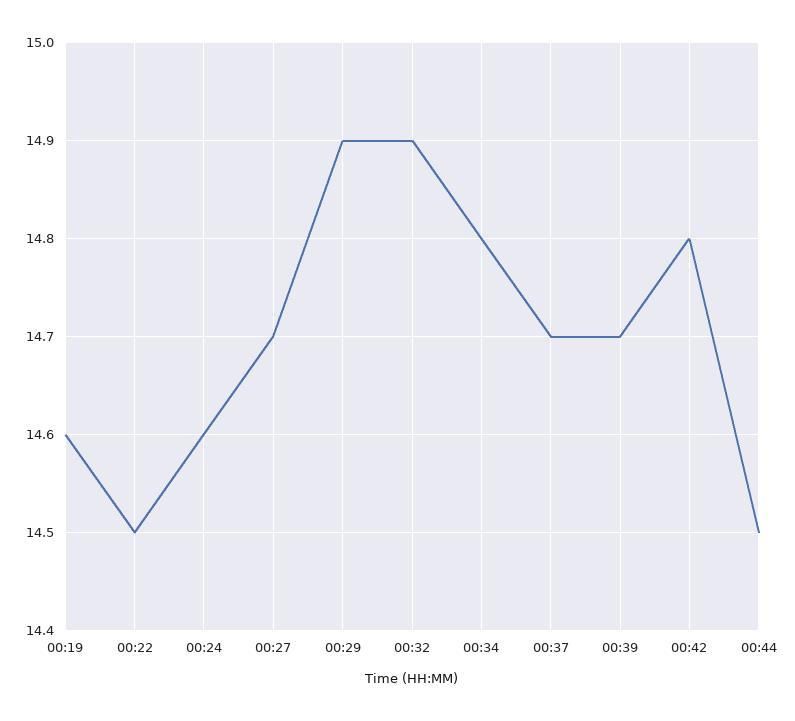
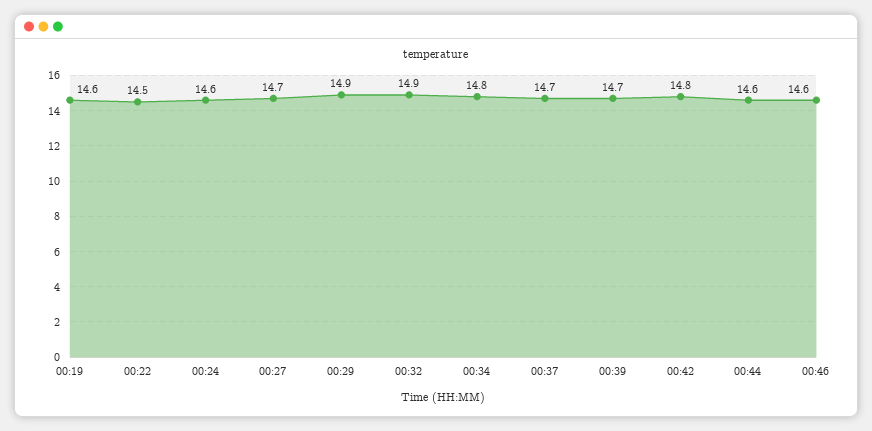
00:44: 14.5 -> 14.6
00:46: none -> 14.6

